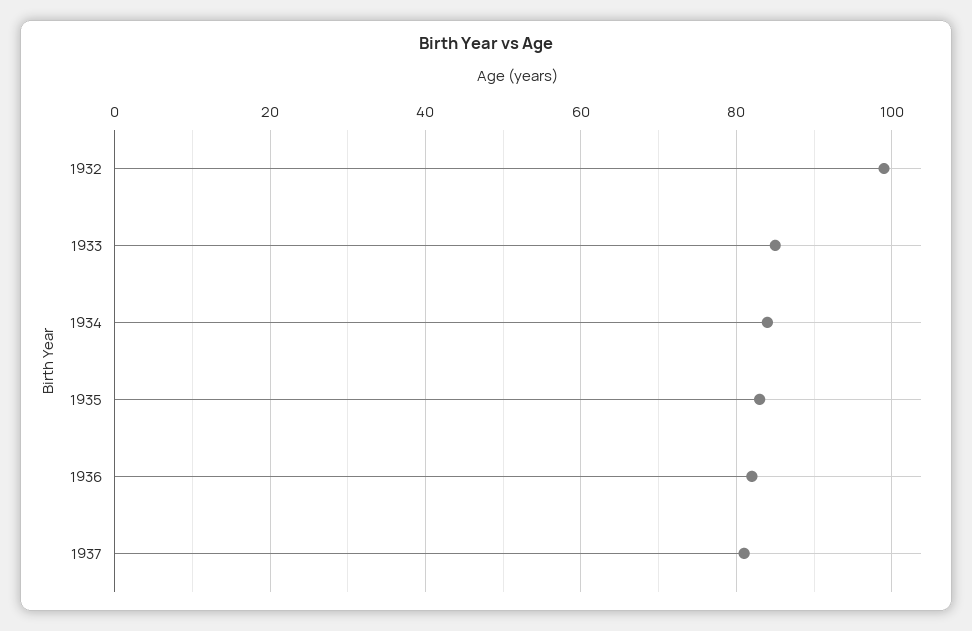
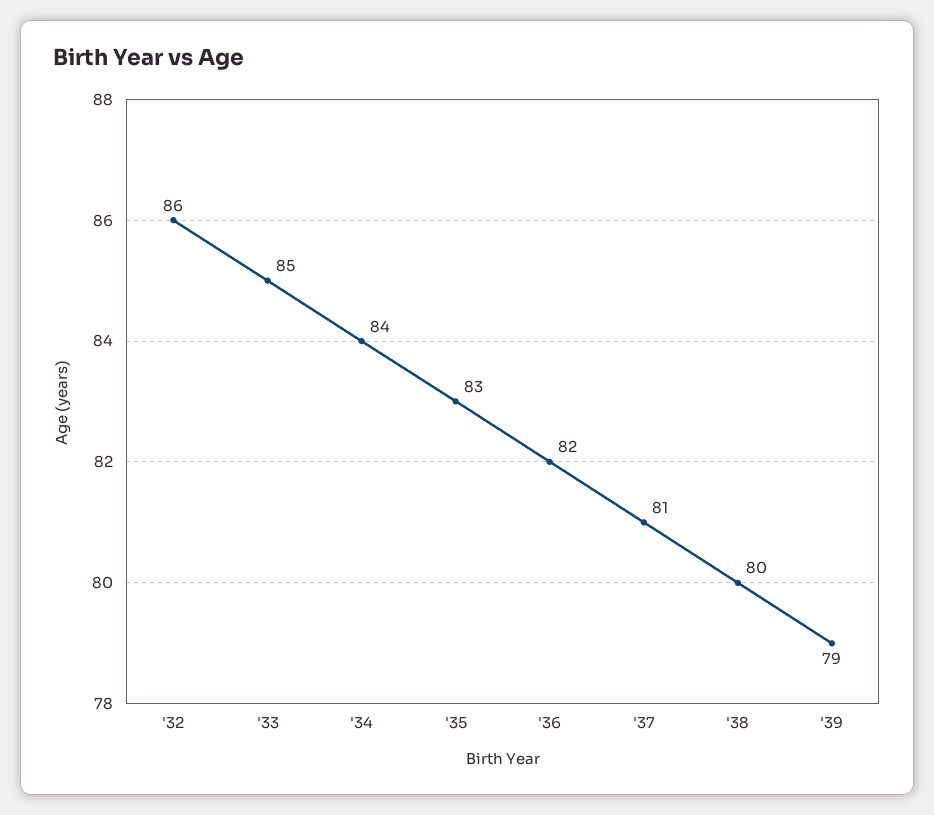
1932: 100 -> 86
'38: none -> 80
'39: none -> 79

